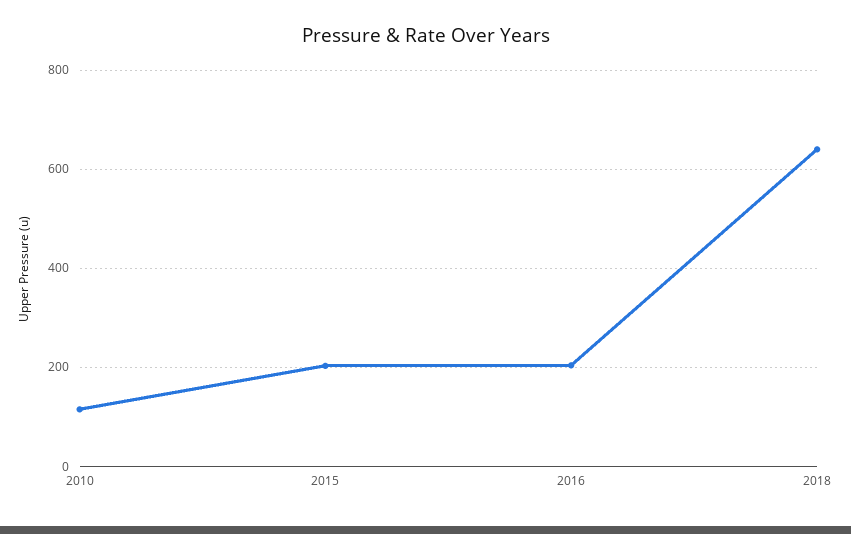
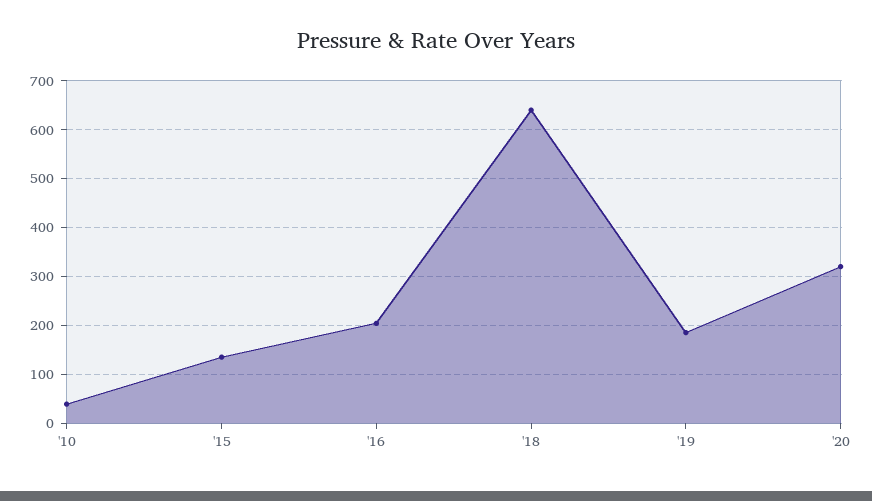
2010: 120 -> 40
2015: 200 -> 140
'19: none -> 180
'20: none -> 320

